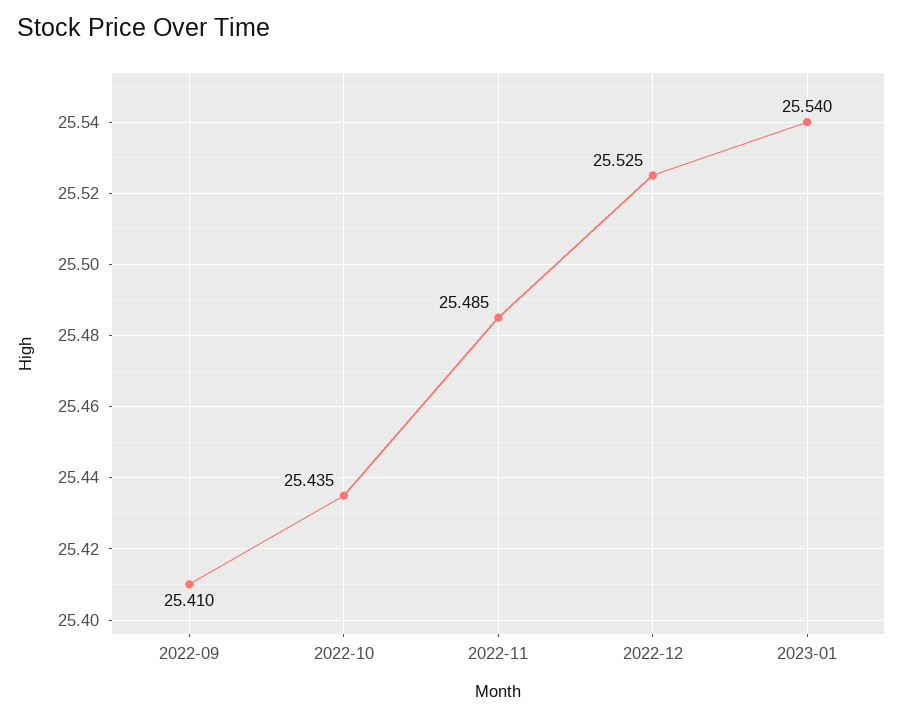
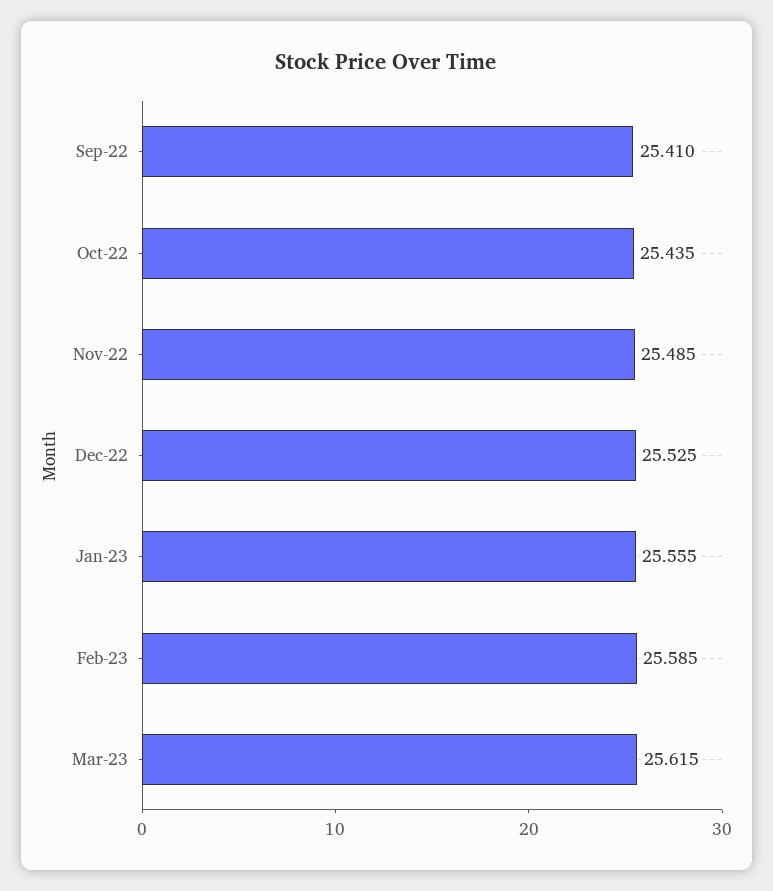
2023-01: 25.54 -> 25.555
Feb-23: none -> 25.585
Mar-23: none -> 25.615

